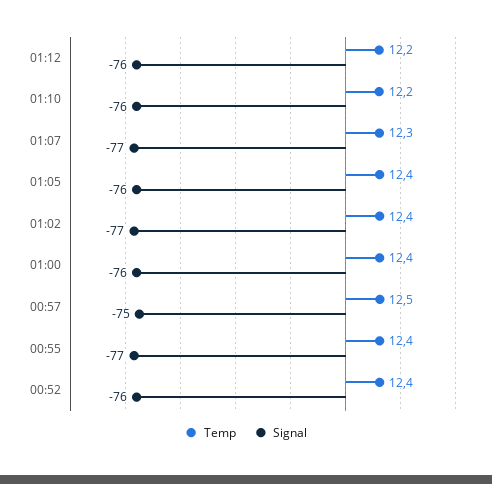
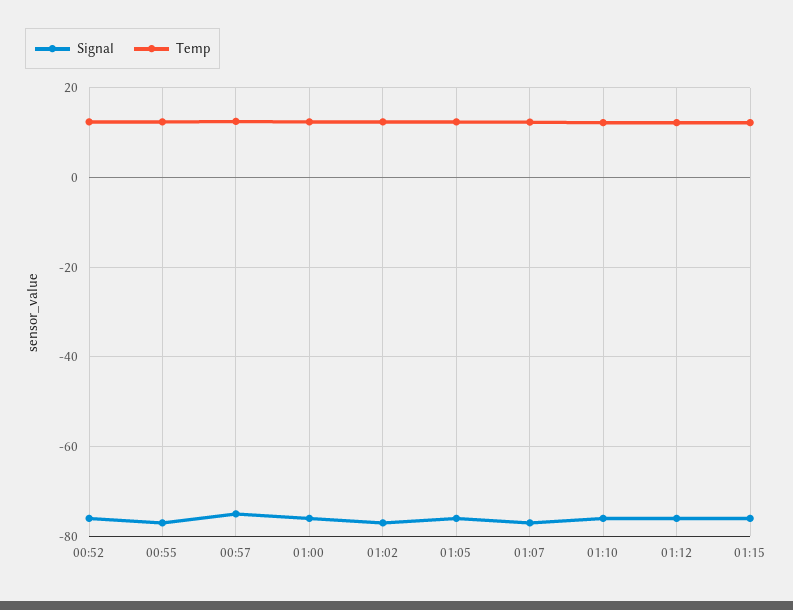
Signal, 01:15: none -> -76
Temp, 01:15: none -> 12

